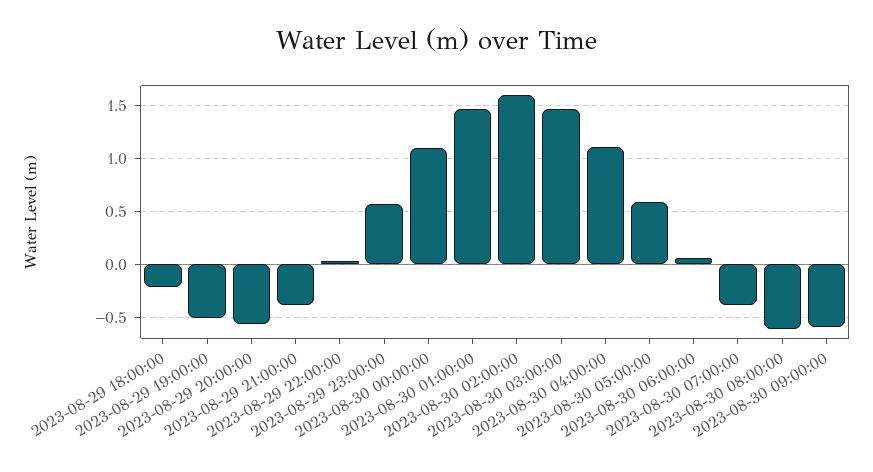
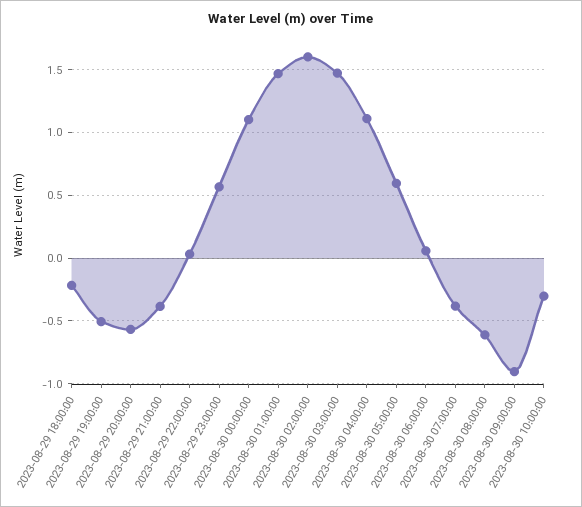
2023-08-30 09:00:00: -0.6 -> -0.9
2023-08-30 10:00:00: none -> -0.3

